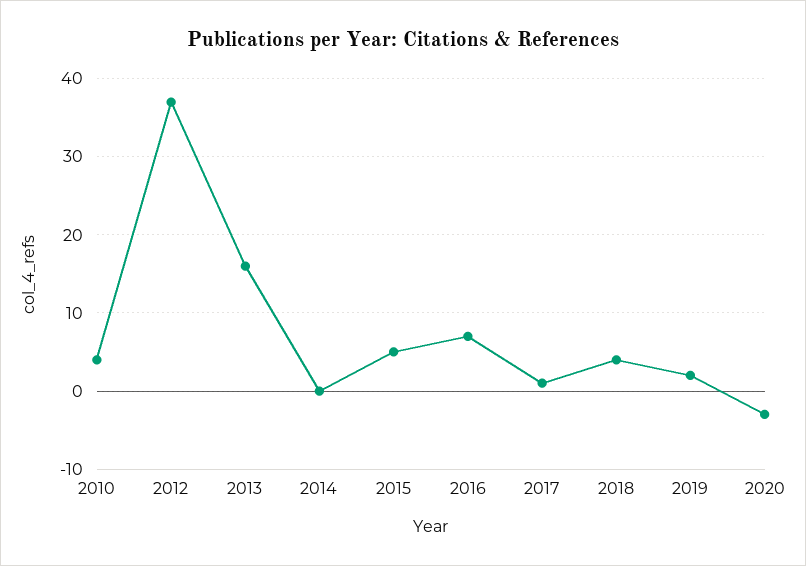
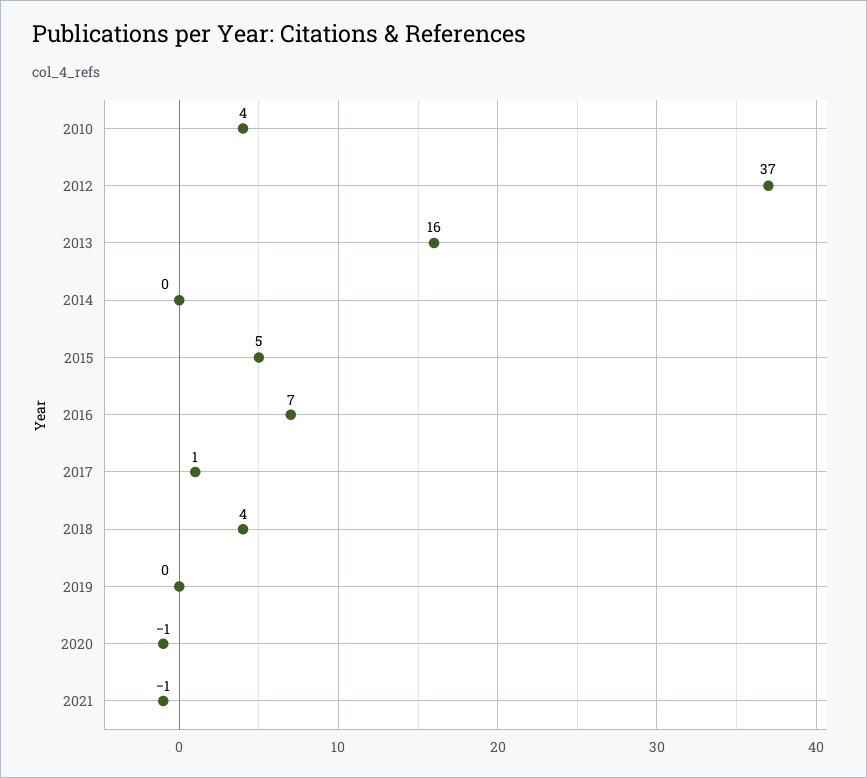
2019: 2 -> 0
2020: -3 -> -1
2021: none -> -1

